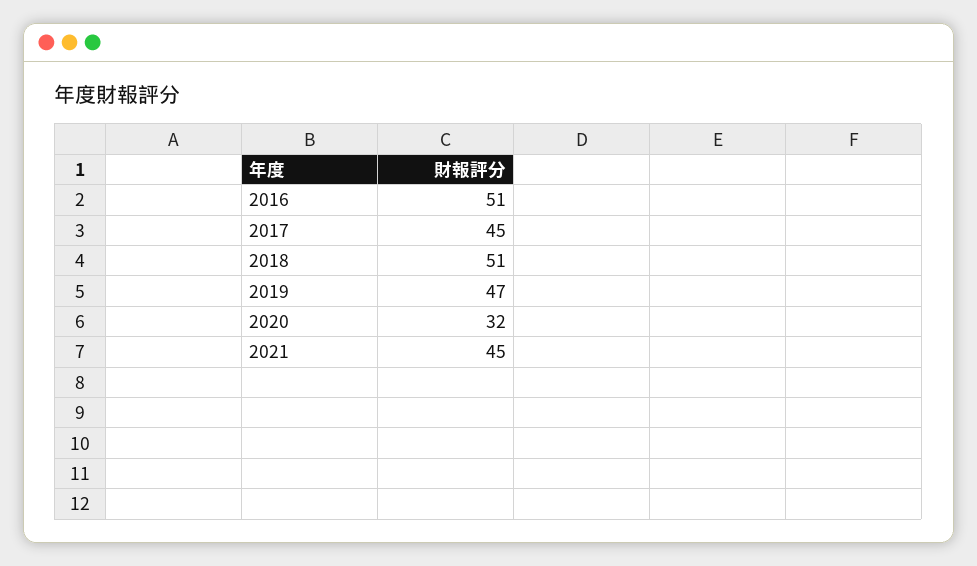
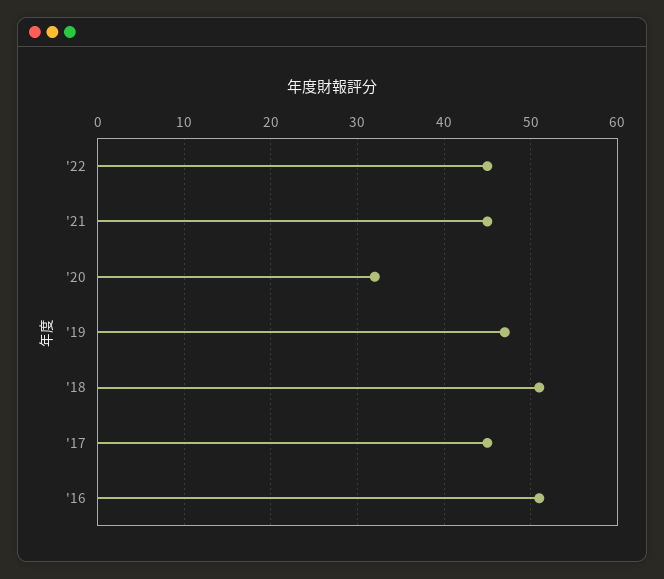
'22: none -> 45

